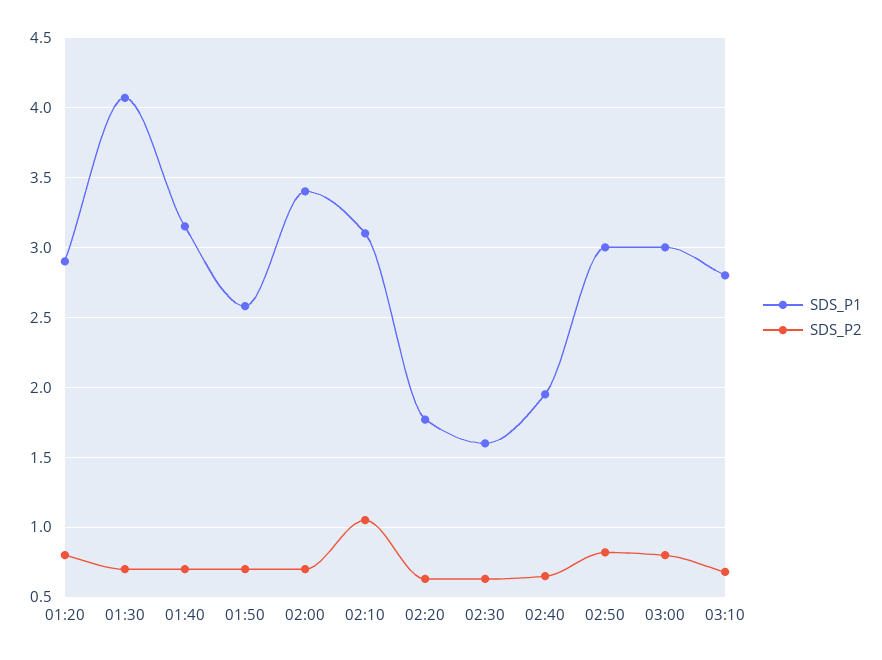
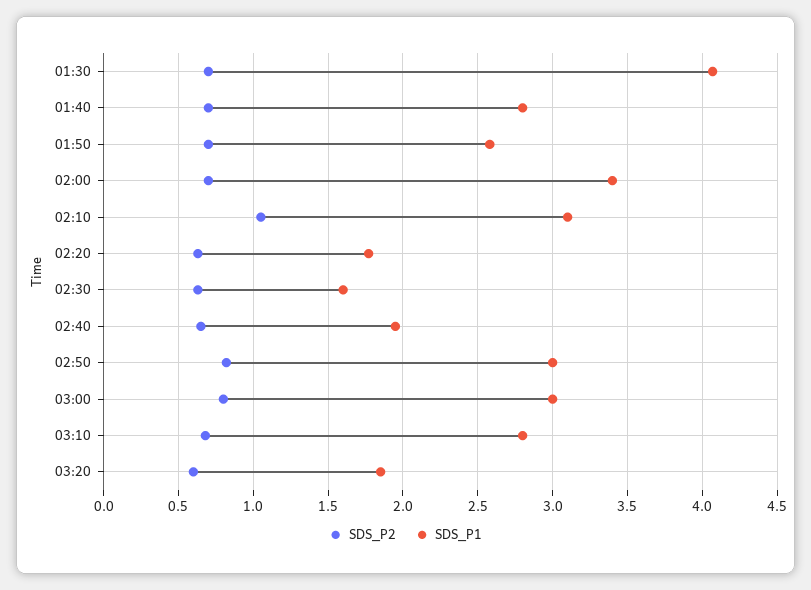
SDS_P1, 01:20: 2.9 -> none
SDS_P2, 01:20: 0.8 -> none
SDS_P1, 01:40: 3.15 -> 2.8
SDS_P2, 03:20: none -> 0.6
SDS_P1, 03:20: none -> 1.85

